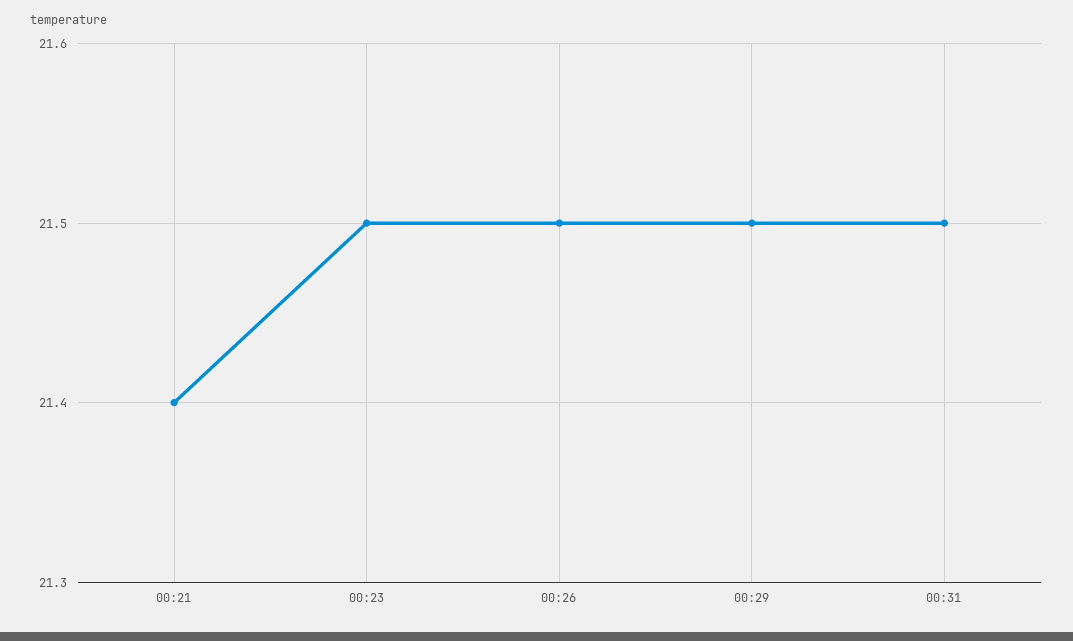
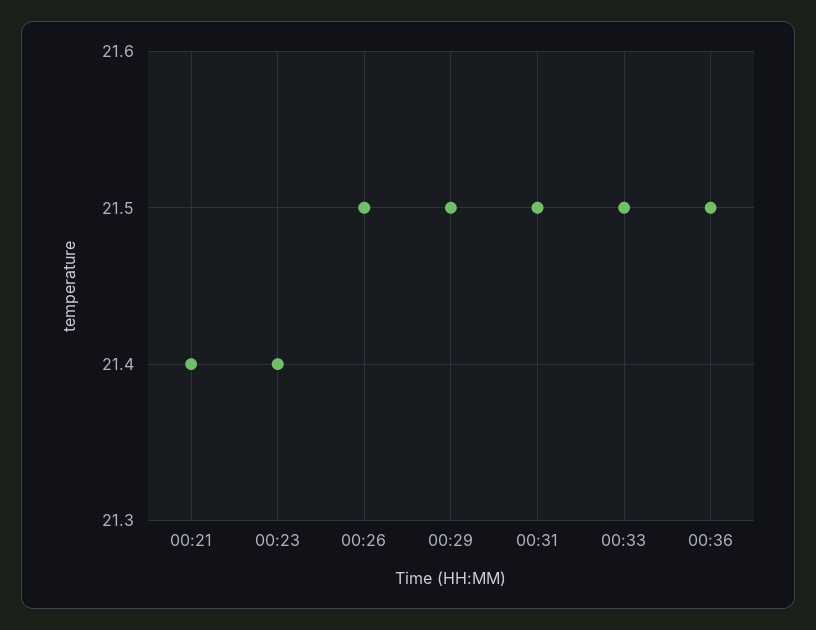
00:23: 21.5 -> 21.4
00:33: none -> 21.5
00:36: none -> 21.5

